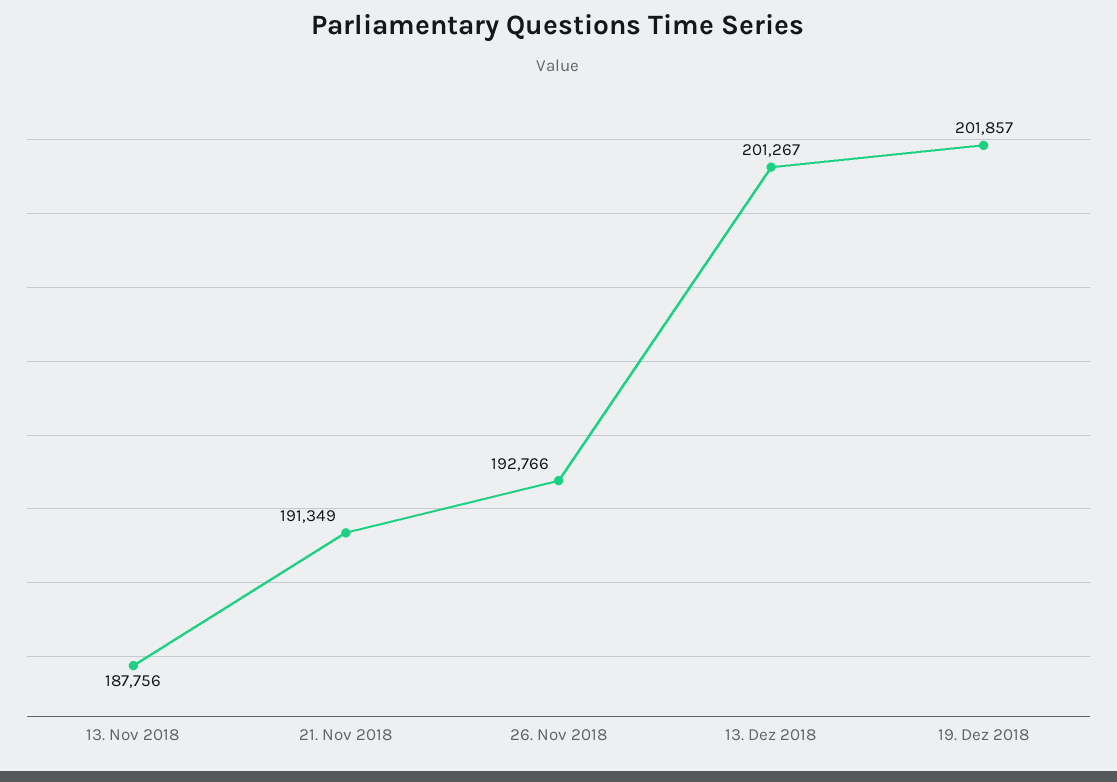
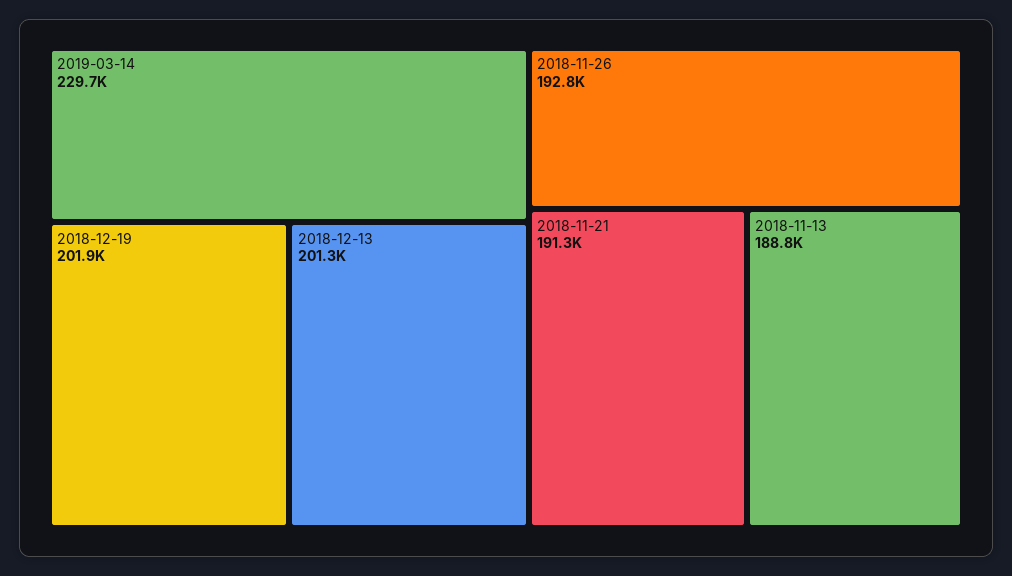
13. Nov 2018: 187756 -> 188800
2019-03-14: none -> 229700

